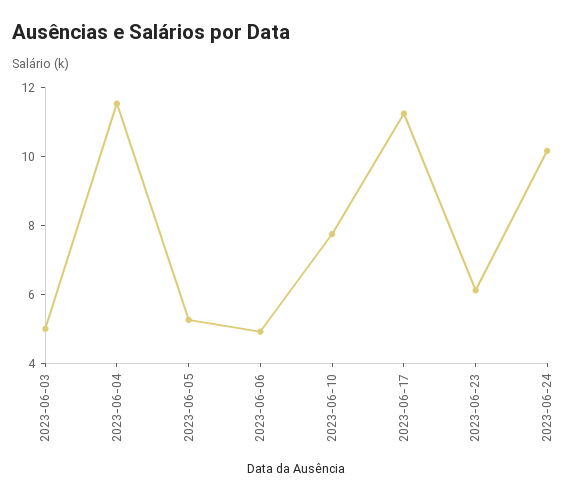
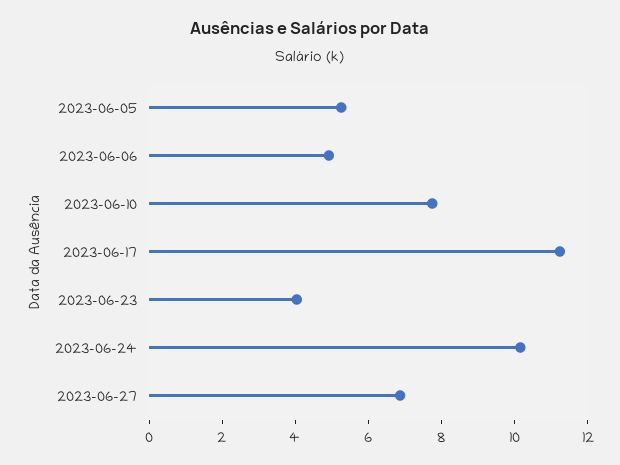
2023-06-03: 5 -> none
2023-06-04: 11.5 -> none
2023-06-23: 6 -> 4
2023-06-27: none -> 7

